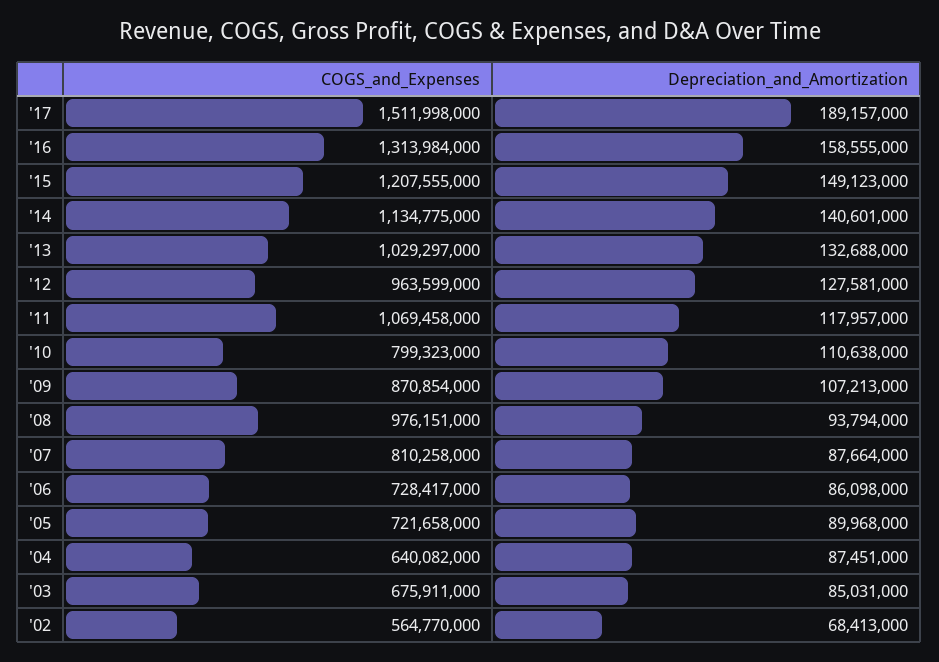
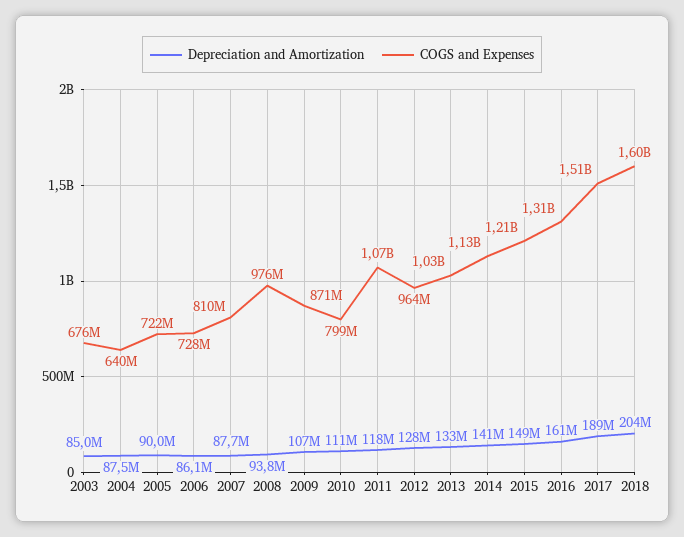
Depreciation_and_Amortization, '16: 158555000 -> 161000000
COGS_and_Expenses, '02: 564770000 -> none
Depreciation_and_Amortization, '02: 68413000 -> none
Depreciation_and_Amortization, 2018: none -> 204000000
COGS_and_Expenses, 2018: none -> 1600000000

